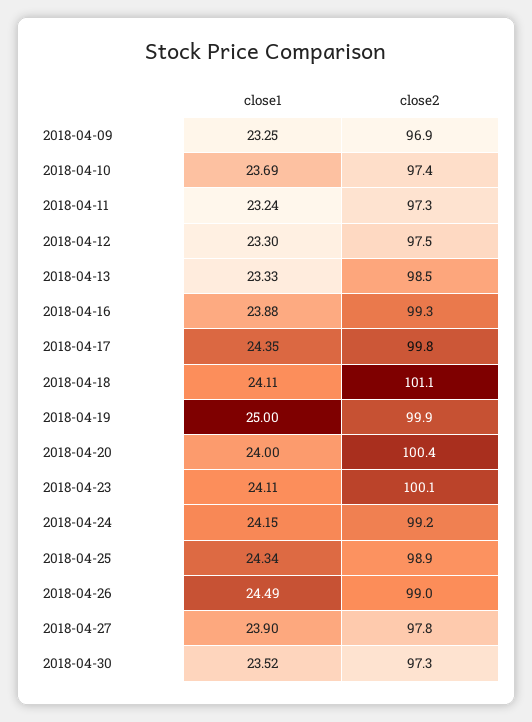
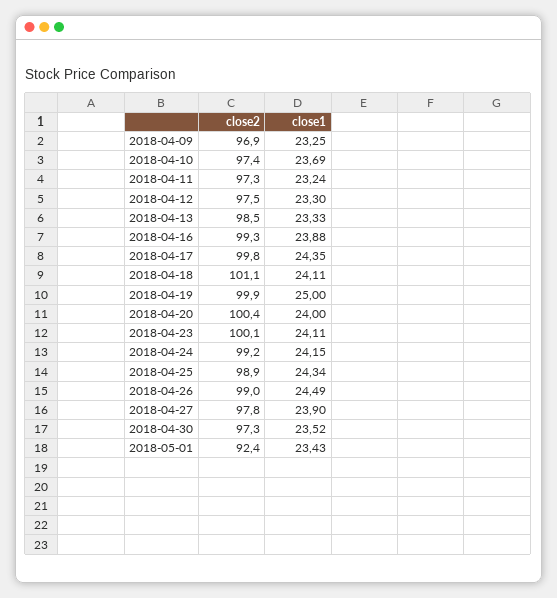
close2, 2018-05-01: none -> 92.4
close1, 2018-05-01: none -> 23.43

